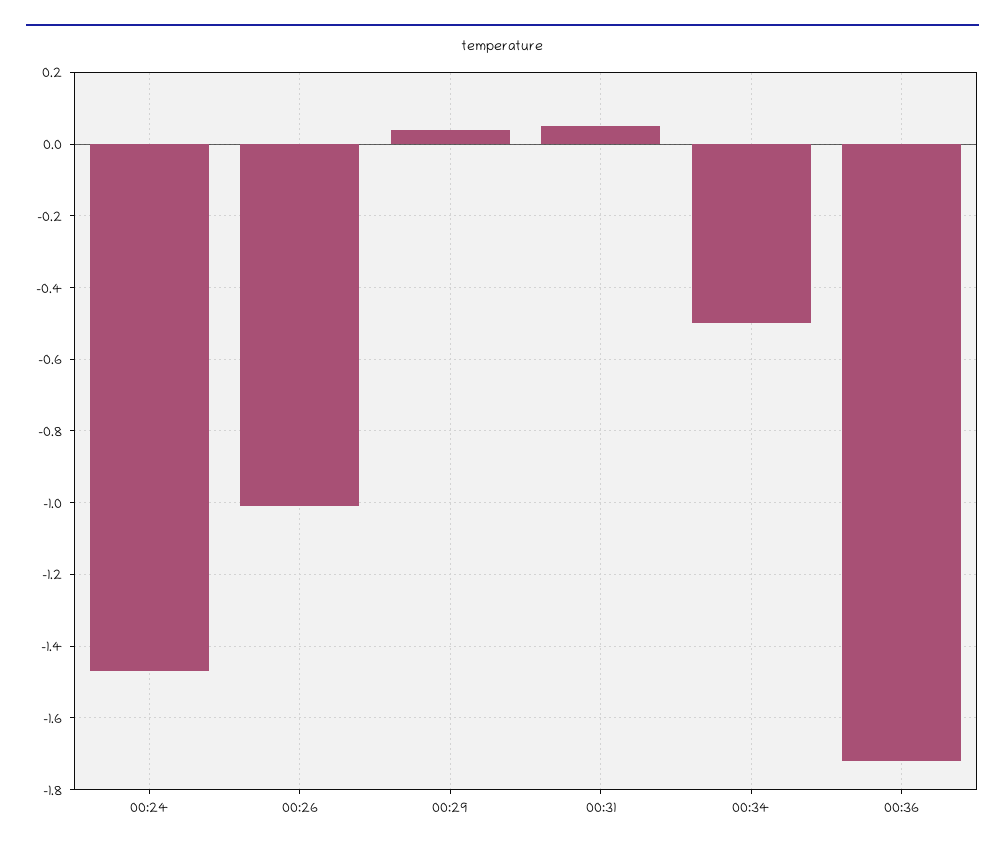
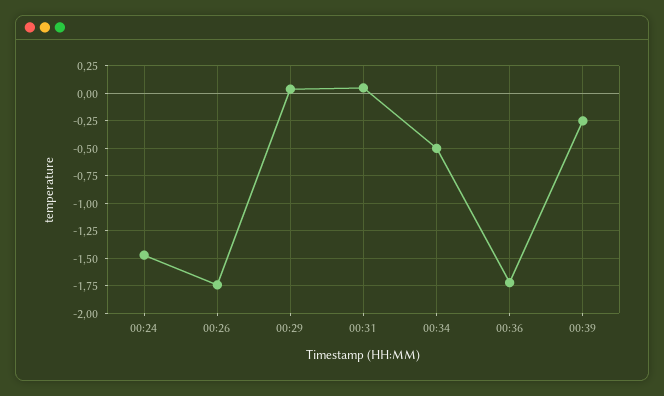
00:26: -1 -> -1.75
00:39: none -> -0.25

